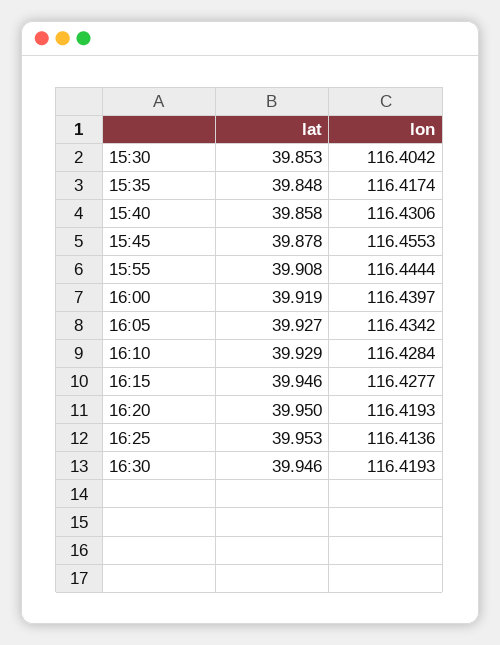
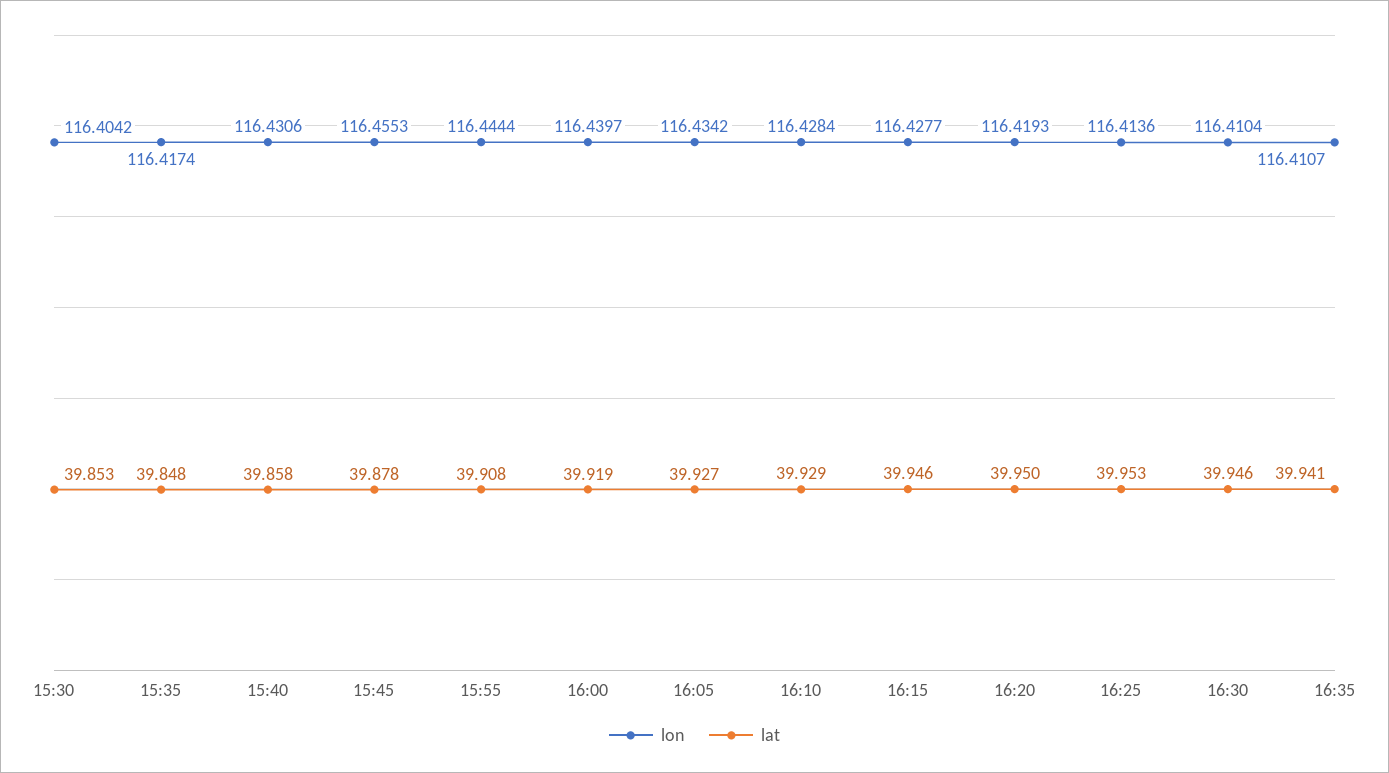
lon, 16:30: 116.4193 -> 116.4104
lon, 16:35: none -> 116.4107
lat, 16:35: none -> 39.941

